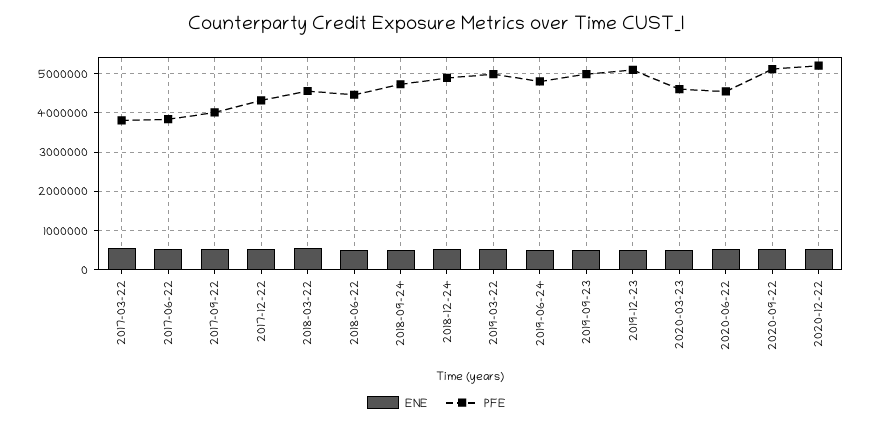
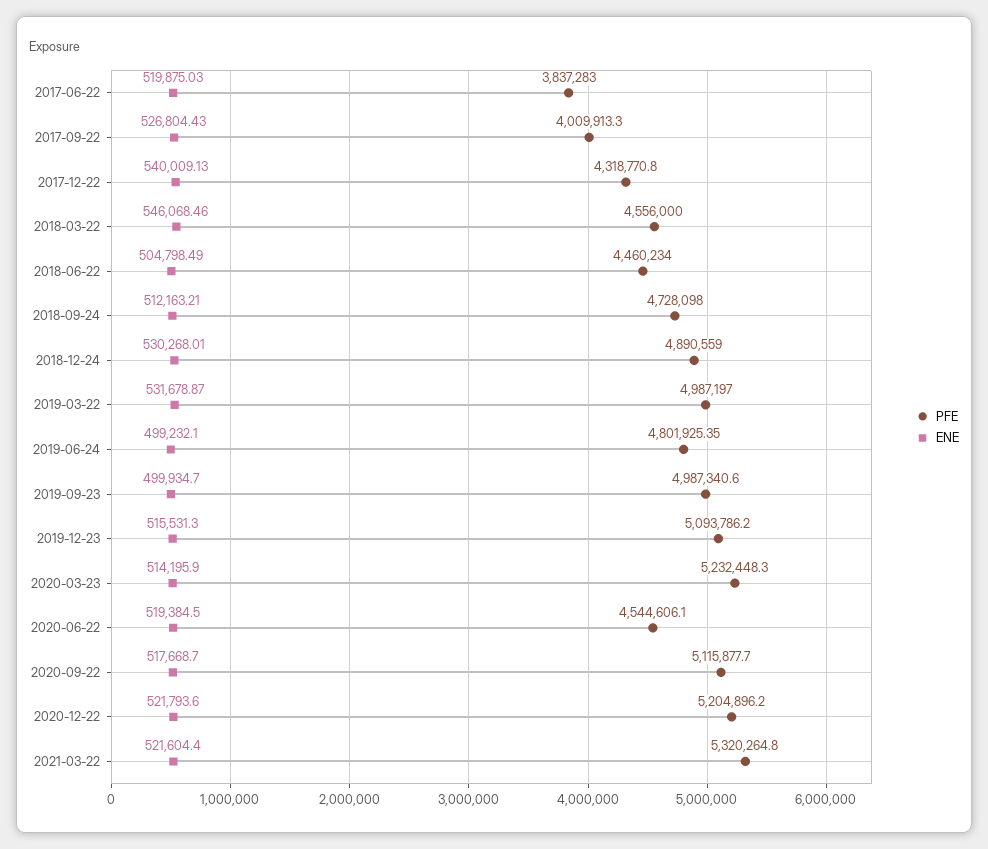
ENE, 2017-03-22: 600000 -> none
PFE, 2017-03-22: 3800000 -> none
PFE, 2020-03-23: 4600000 -> 5232448.3
PFE, 2021-03-22: none -> 5320264.8
ENE, 2021-03-22: none -> 521604.4

